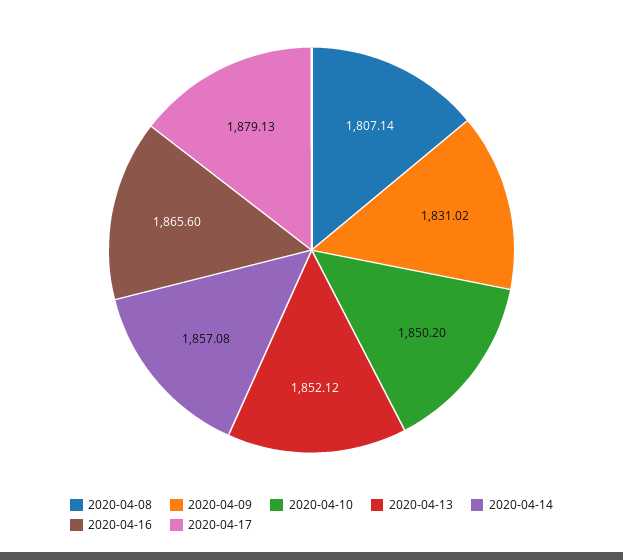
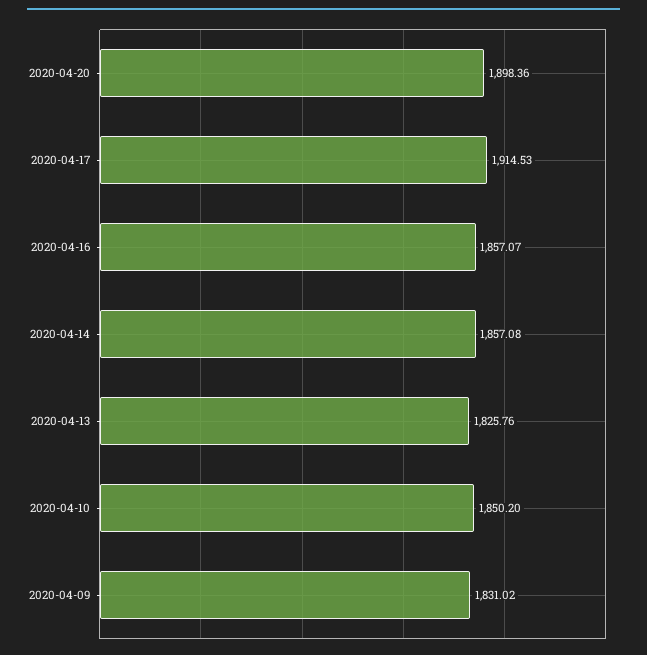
2020-04-08: 1807.14 -> none
2020-04-13: 1852.12 -> 1825.76
2020-04-16: 1865.6 -> 1857.07
2020-04-17: 1879.13 -> 1914.53
2020-04-20: none -> 1898.36

